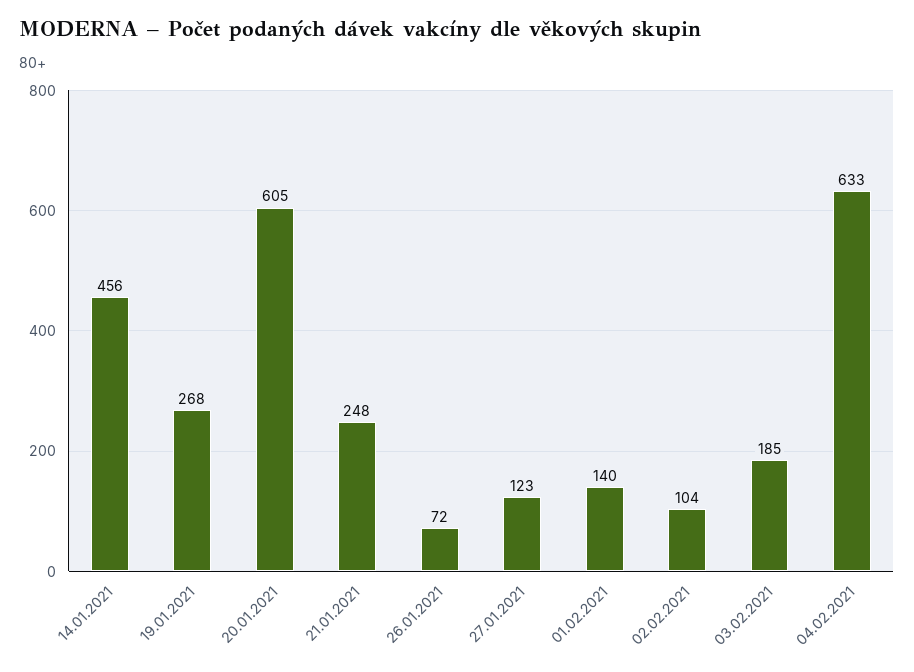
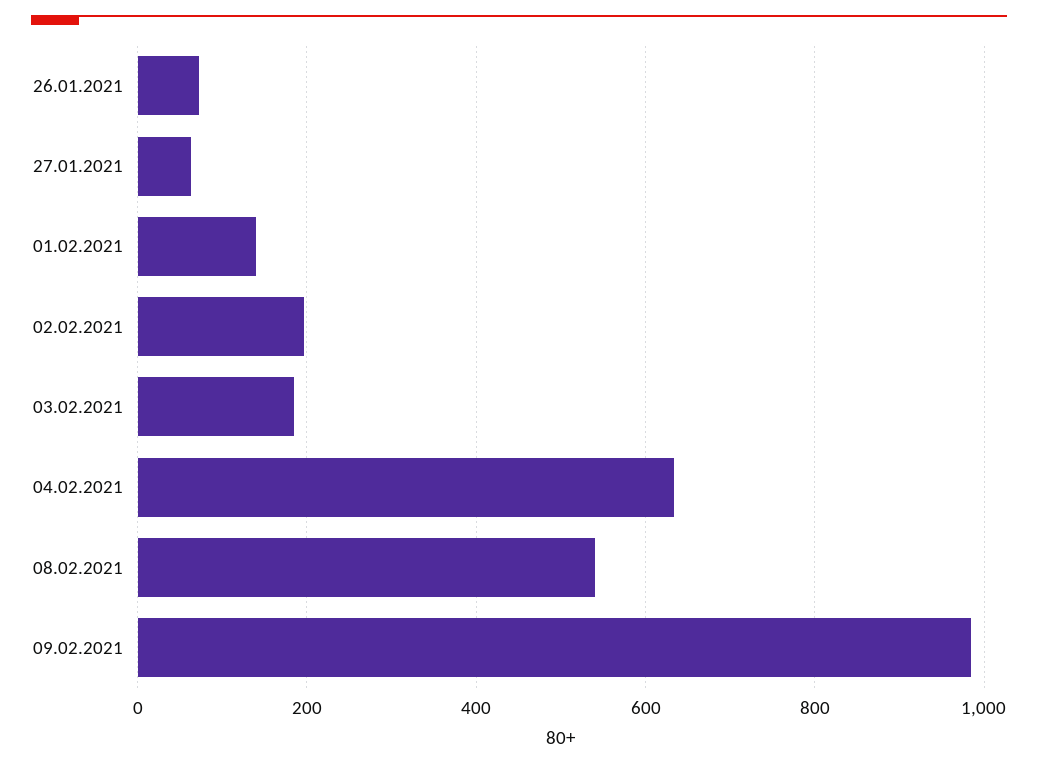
14.01.2021: 456 -> none
19.01.2021: 268 -> none
20.01.2021: 605 -> none
21.01.2021: 248 -> none
27.01.2021: 123 -> 60
02.02.2021: 104 -> 200
08.02.2021: none -> 540
09.02.2021: none -> 980

